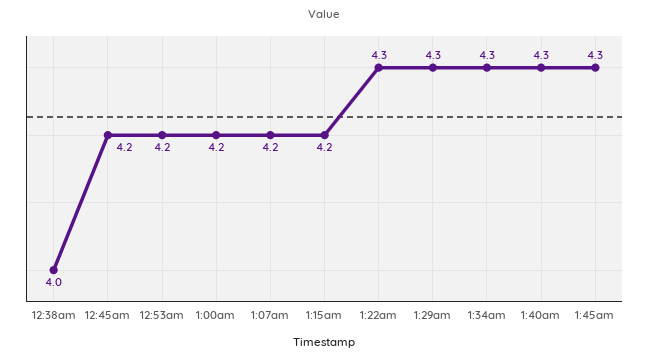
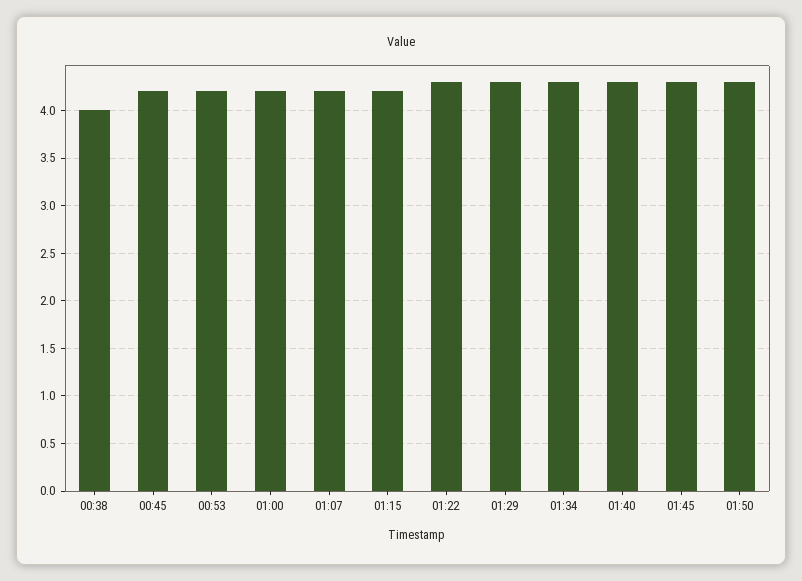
01:50: none -> 4.3

